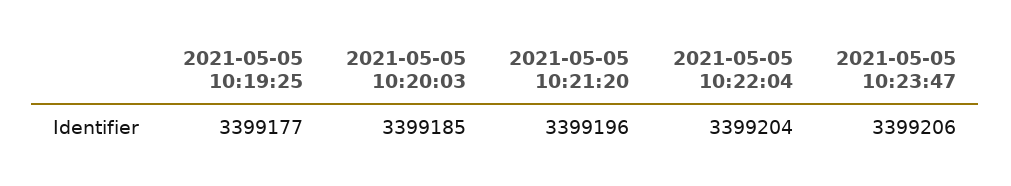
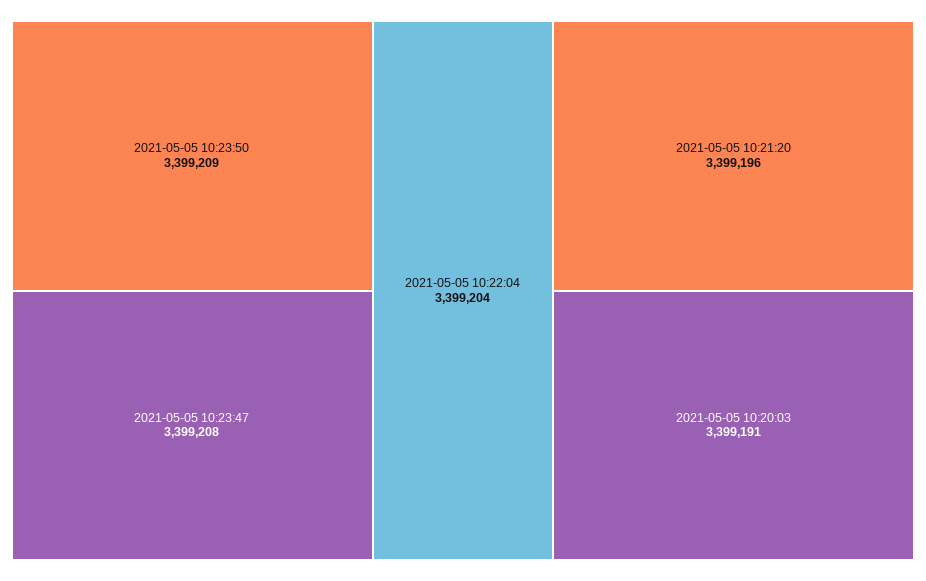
2021-05-05 10:19:25: 3399177 -> none
2021-05-05 10:20:03: 3399185 -> 3399191
2021-05-05 10:23:47: 3399206 -> 3399208
2021-05-05 10:23:50: none -> 3399209

